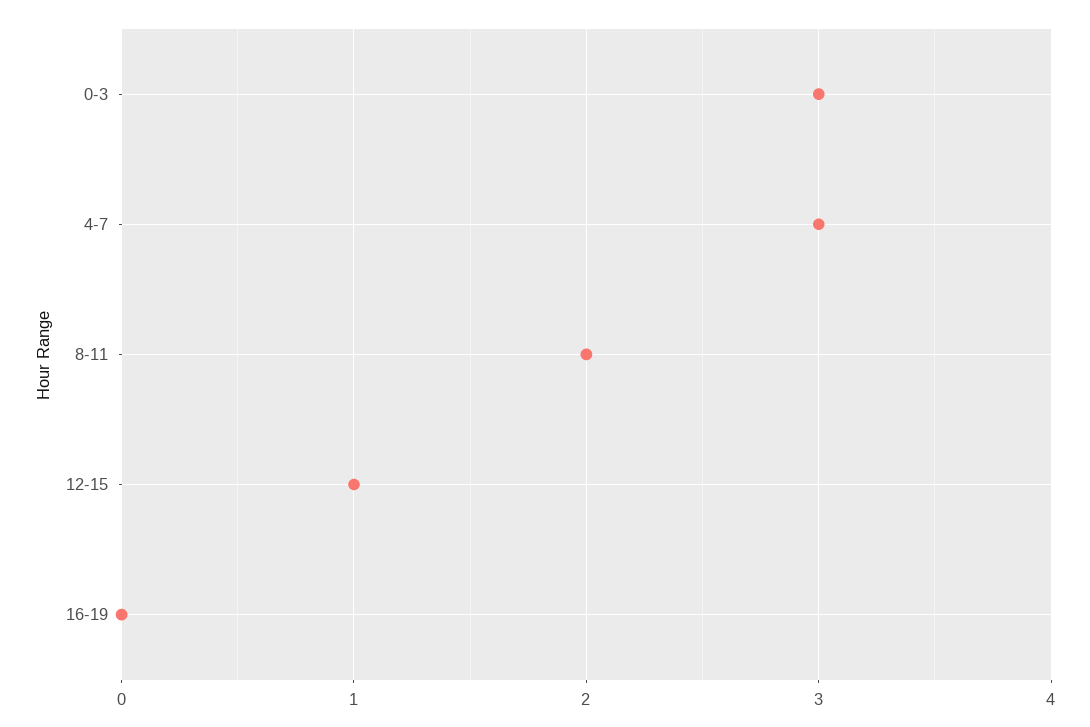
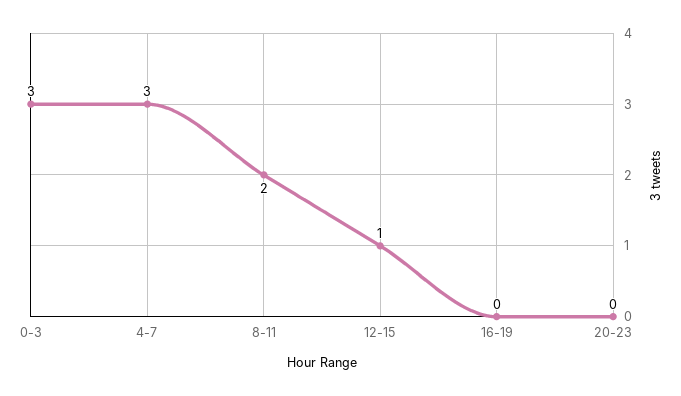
20-23: none -> 0

